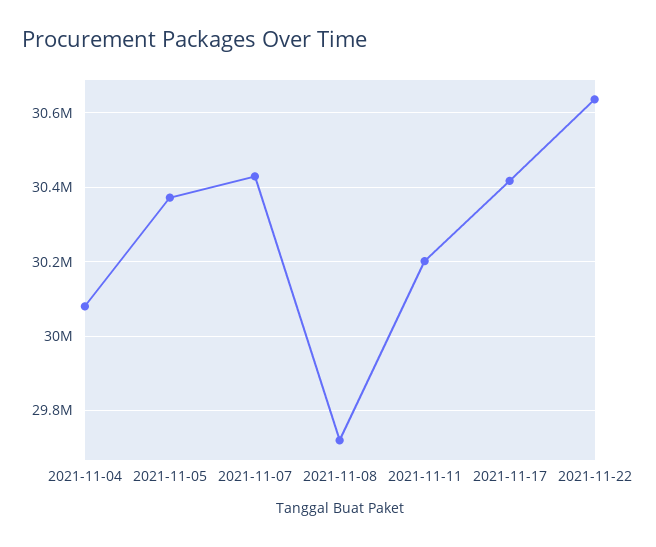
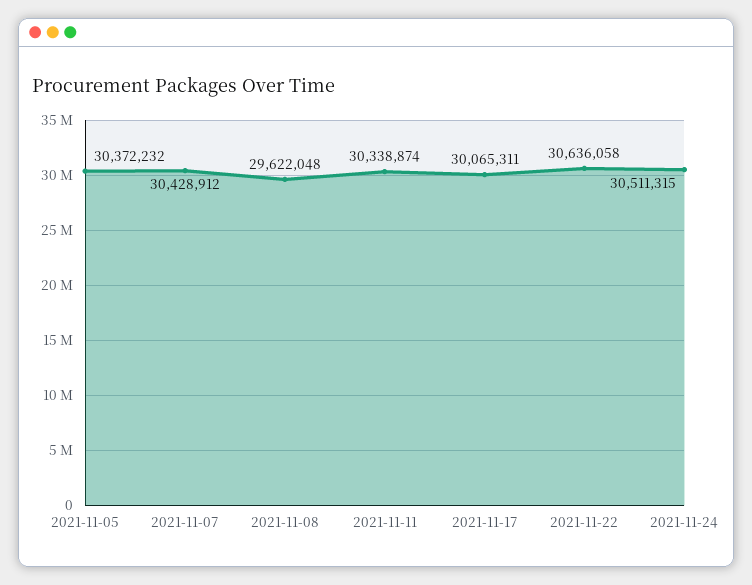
2021-11-04: 30080000 -> none
2021-11-08: 29720000 -> 29622048
2021-11-11: 30200000 -> 30338874
2021-11-17: 30420000 -> 30065311
2021-11-24: none -> 30511315

